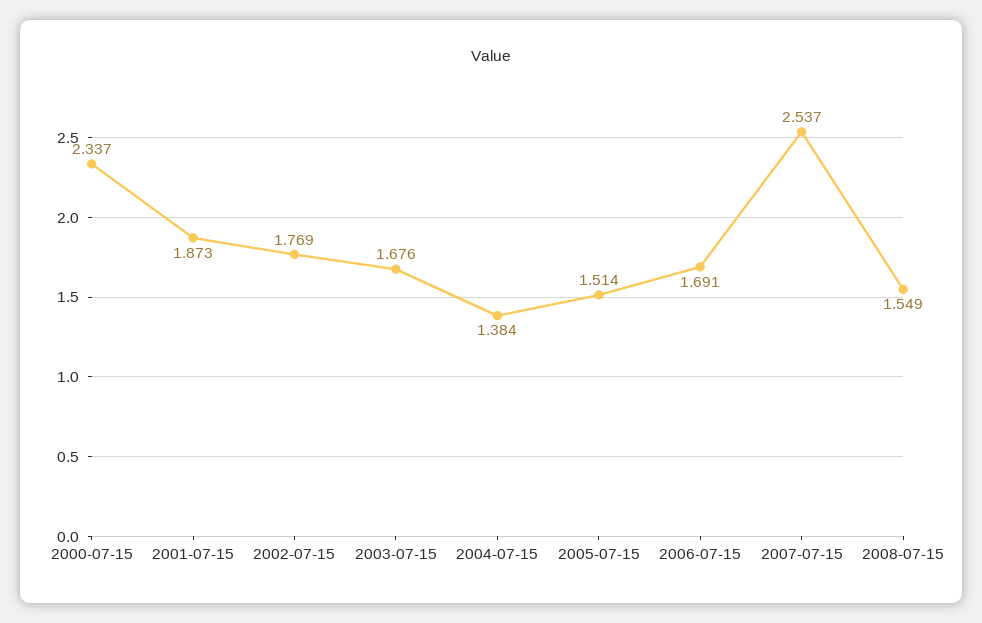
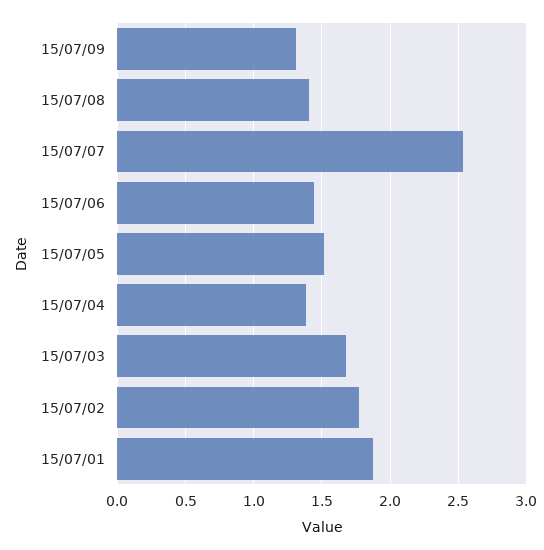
2000-07-15: 2.337 -> none
2006-07-15: 1.691 -> 1.45
2008-07-15: 1.549 -> 1.4
15/07/09: none -> 1.3

